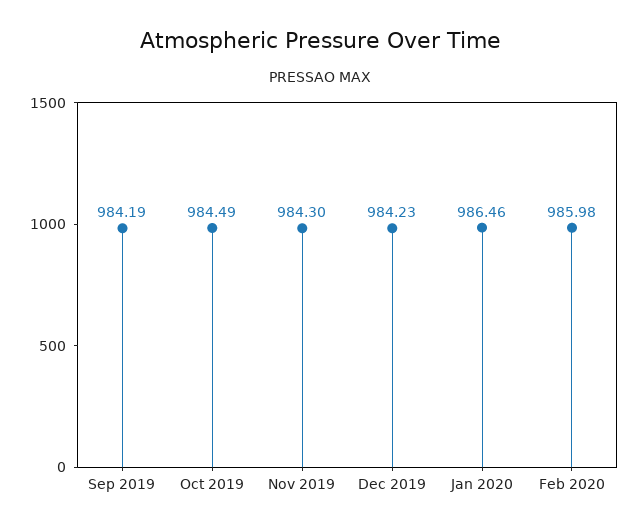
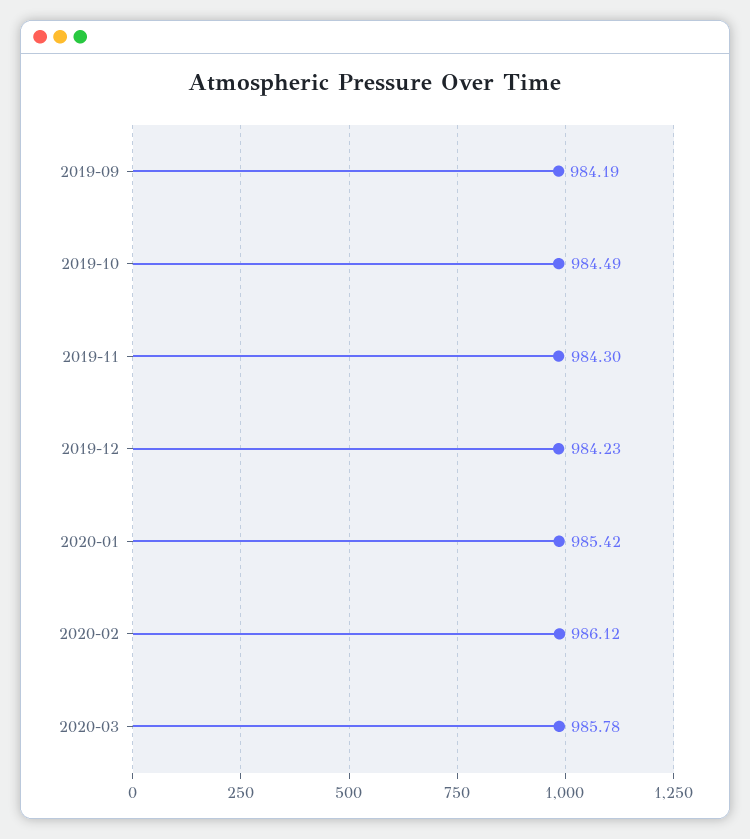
Jan 2020: 986.46 -> 985.42
Feb 2020: 985.98 -> 986.12
2020-03: none -> 985.78

